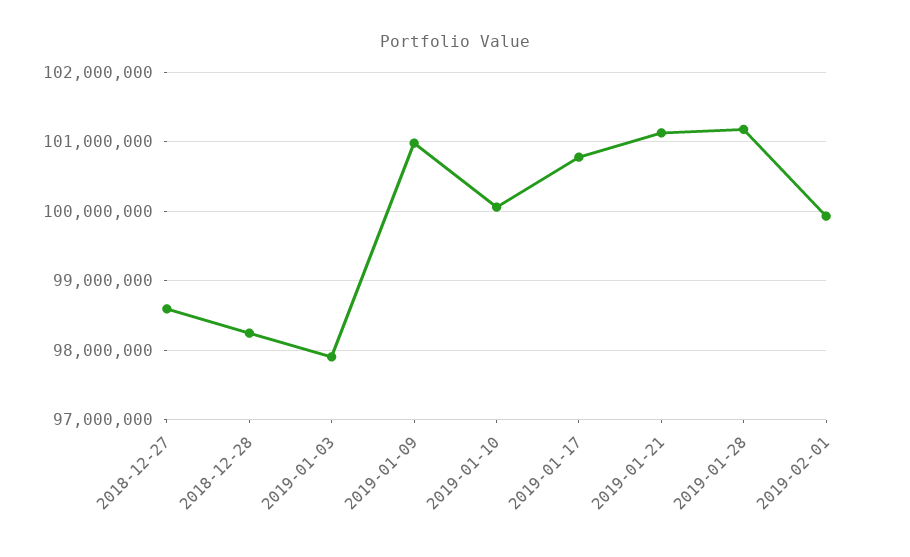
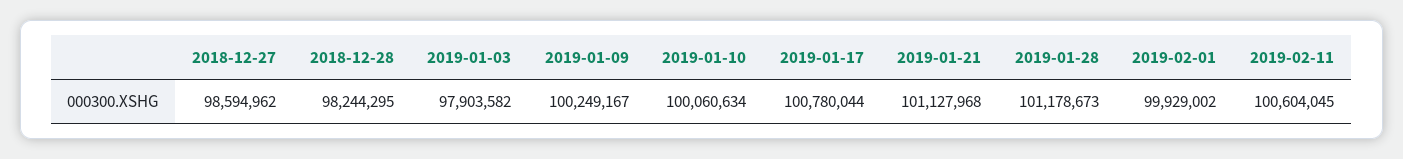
2019-01-09: 101000000 -> 100249167
2019-02-11: none -> 100604045

